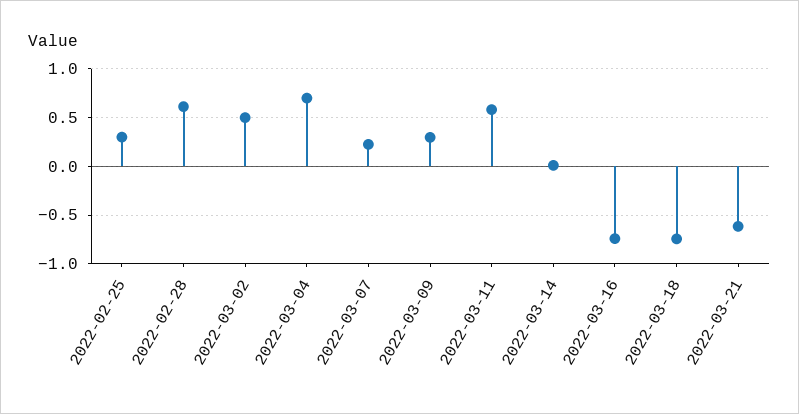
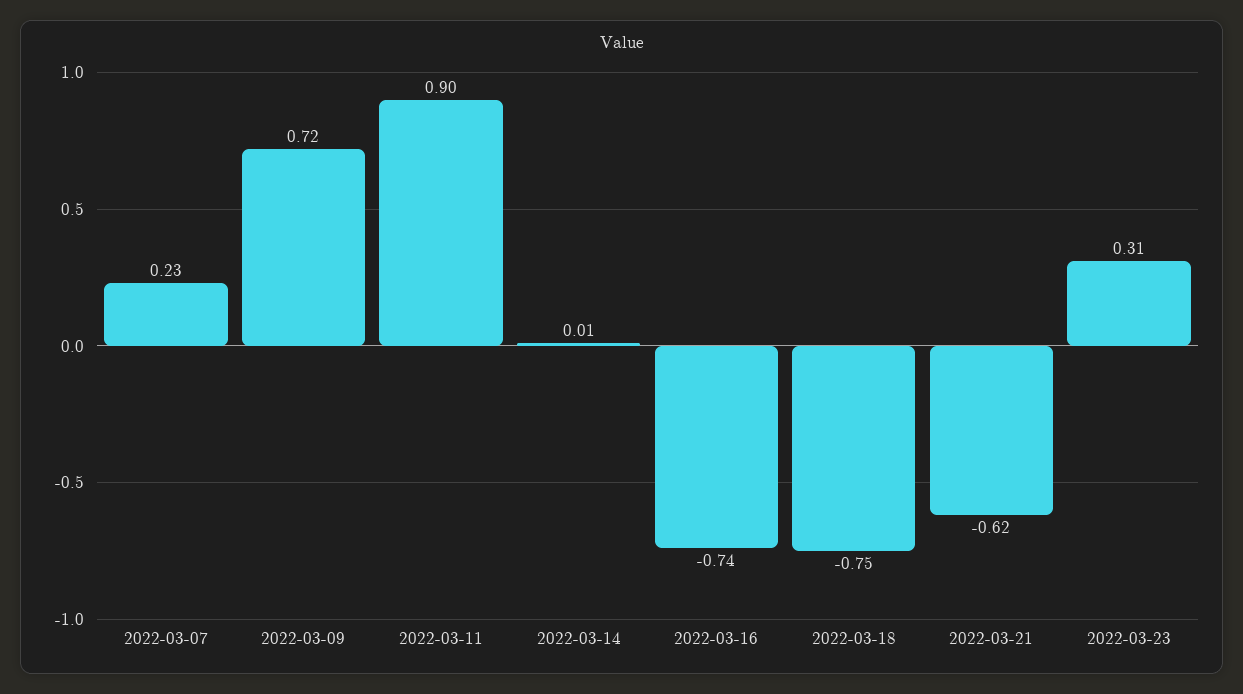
2022-02-25: 0.3 -> none
2022-02-28: 0.6 -> none
2022-03-02: 0.5 -> none
2022-03-04: 0.7 -> none
2022-03-09: 0.3 -> 0.72
2022-03-11: 0.6 -> 0.9
2022-03-23: none -> 0.31

